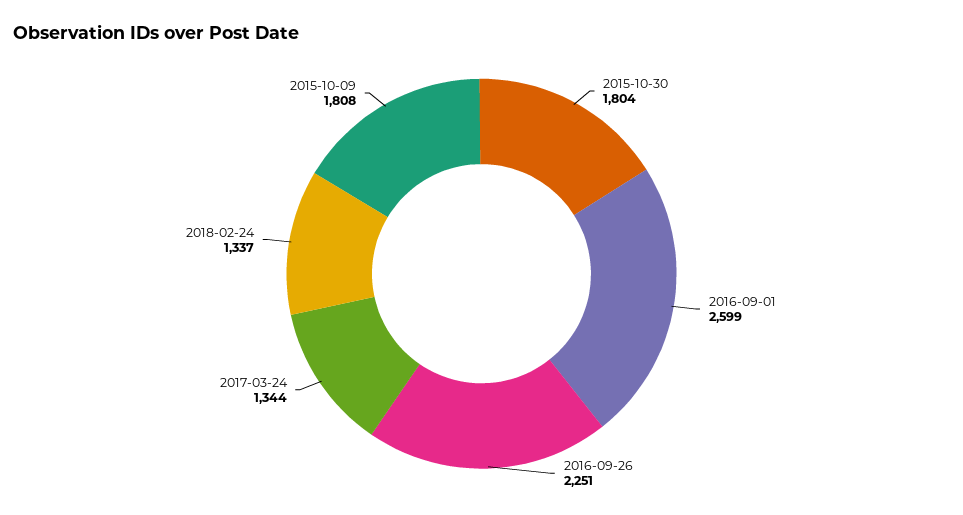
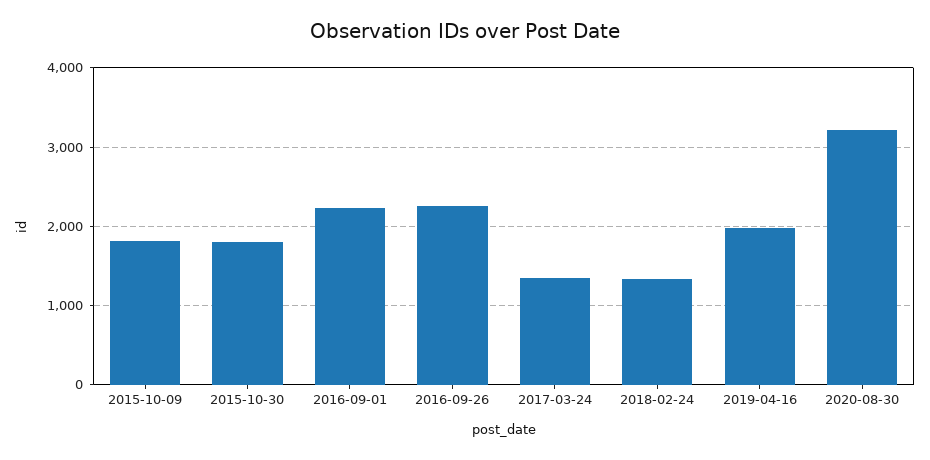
2016-09-01: 2599 -> 2200
2019-04-16: none -> 2000
2020-08-30: none -> 3200

